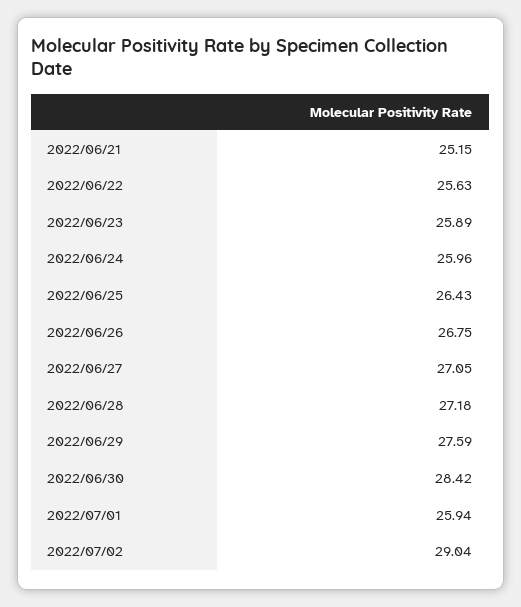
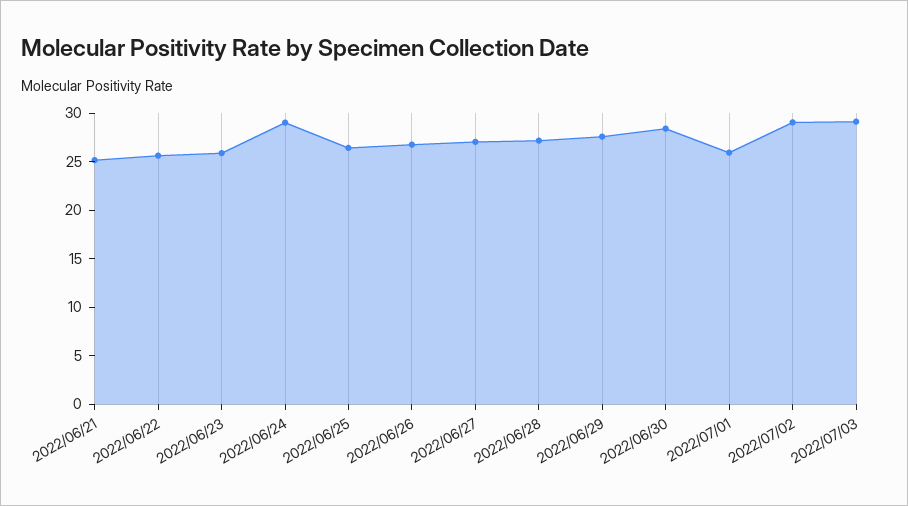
2022/06/24: 25.96 -> 29
2022/07/03: none -> 29

